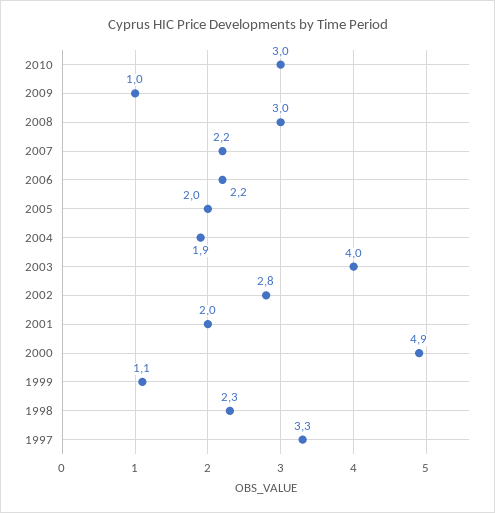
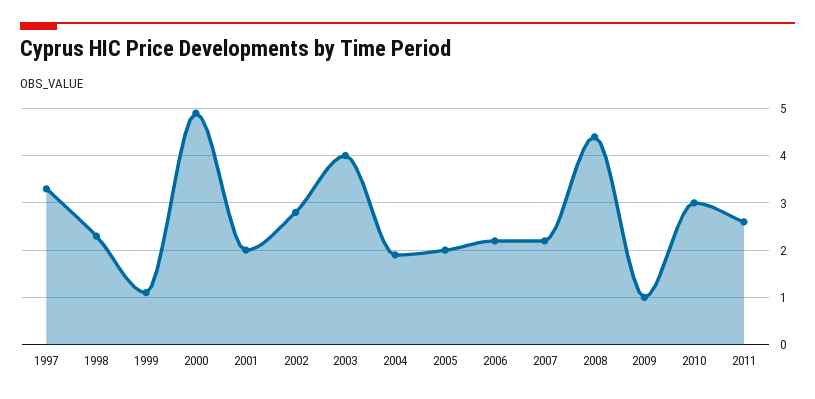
2008: 3 -> 4.5
2011: none -> 2.5

